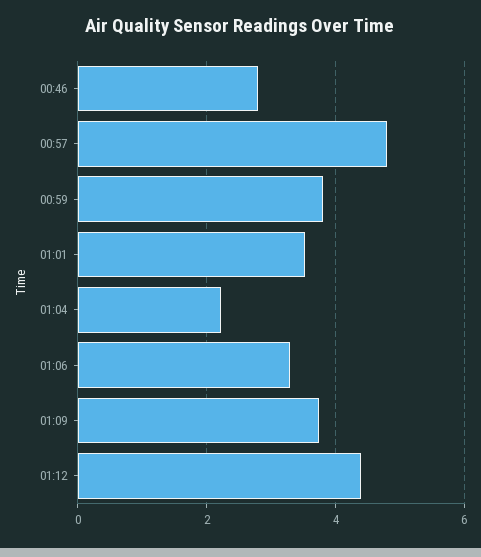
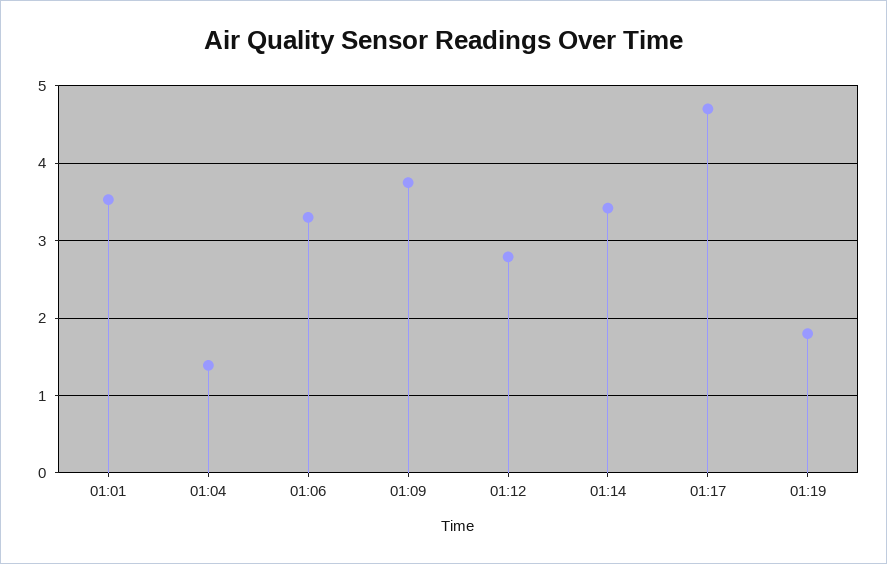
00:46: 2.8 -> none
00:57: 4.8 -> none
00:59: 3.8 -> none
01:04: 2.2 -> 1.4
01:12: 4.4 -> 2.8
01:14: none -> 3.4
01:17: none -> 4.7
01:19: none -> 1.8

